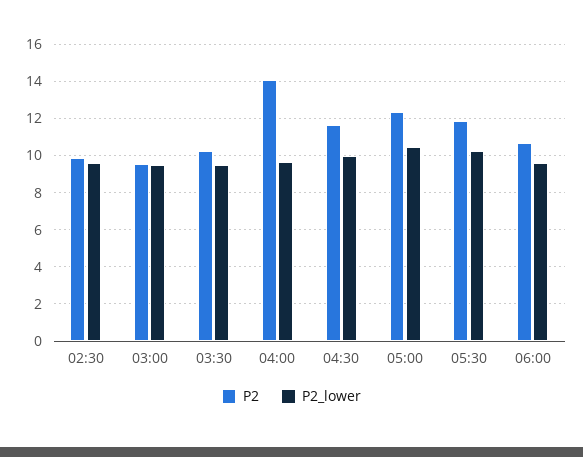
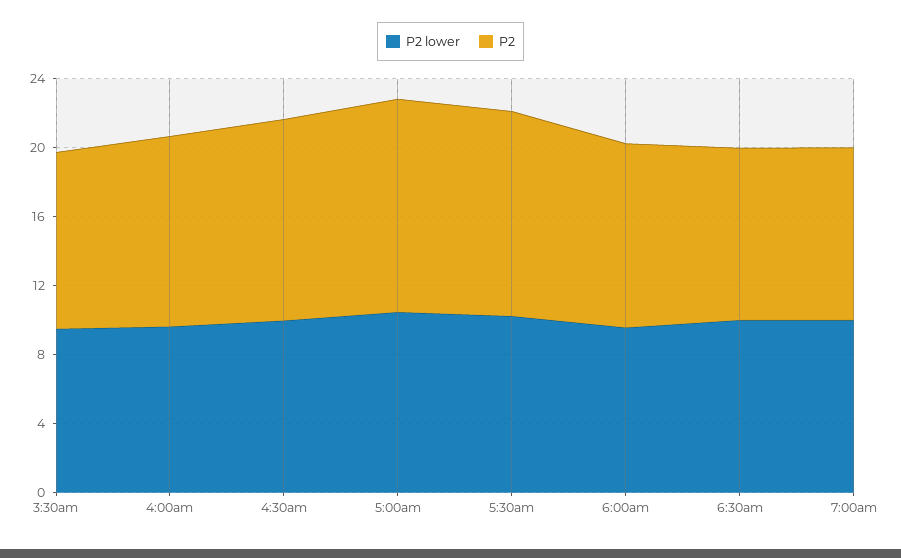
P2, 02:30: 10 -> none
P2_lower, 02:30: 9.5 -> none
P2, 03:00: 9.5 -> none
P2_lower, 03:00: 9.5 -> none
P2, 04:00: 14 -> 11
P2_lower, 6:30am: none -> 10
P2, 6:30am: none -> 10
P2_lower, 7:00am: none -> 10
P2, 7:00am: none -> 10

